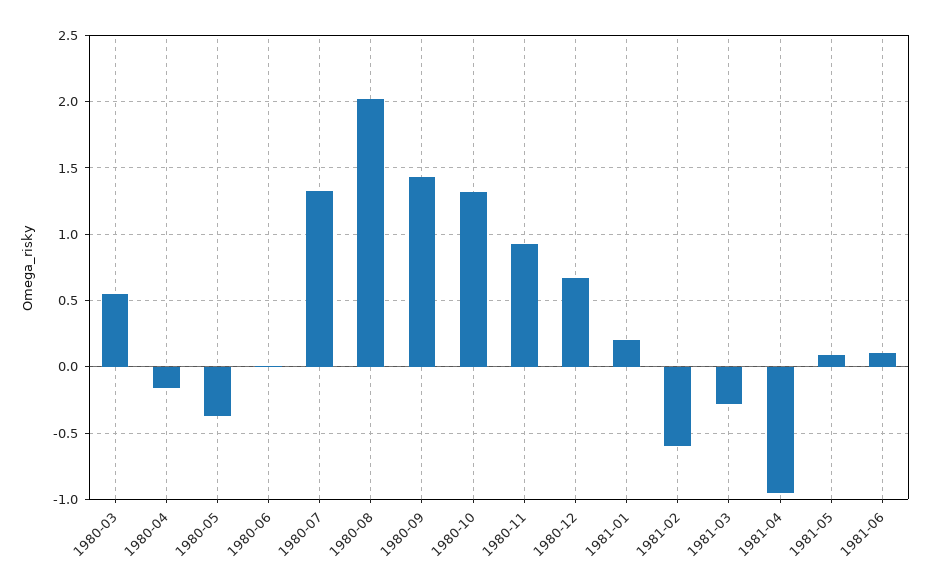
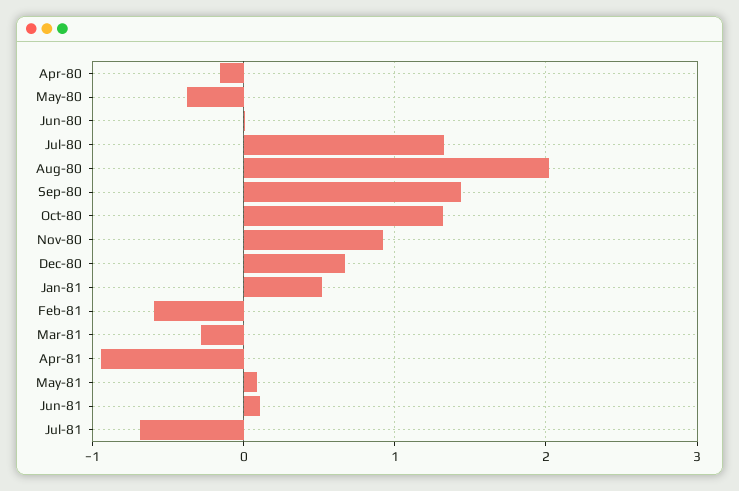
1980-03: 0.55 -> none
1981-01: 0.2 -> 0.5
Jul-81: none -> -0.7

